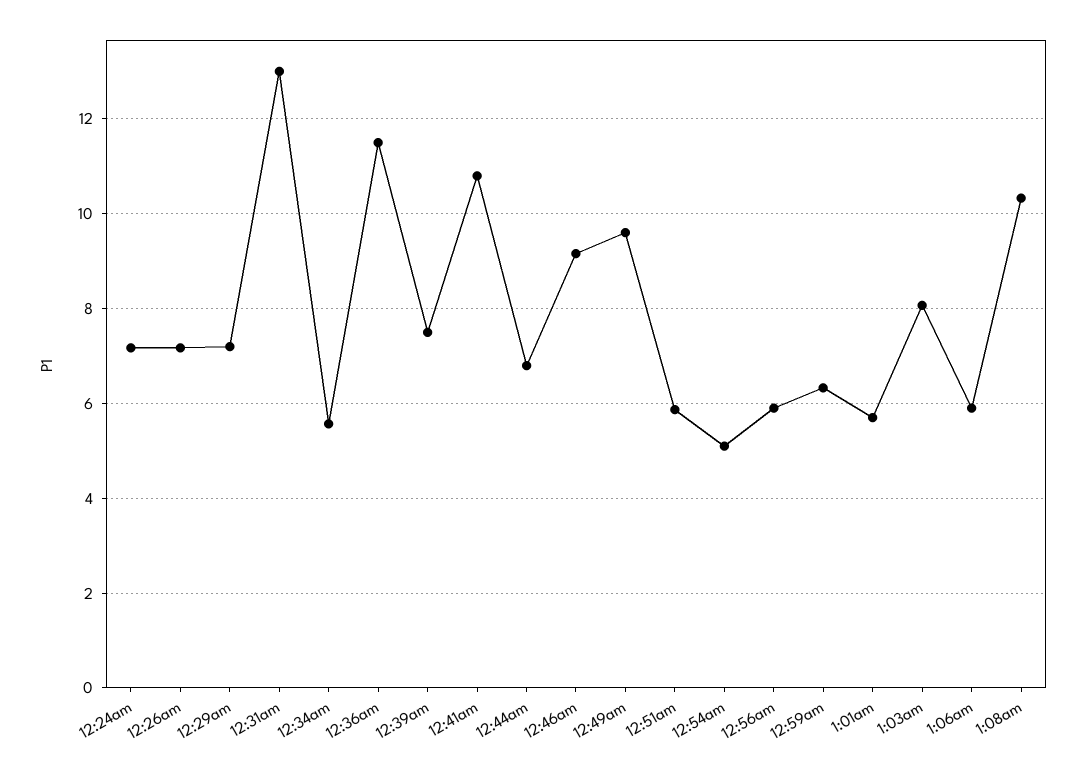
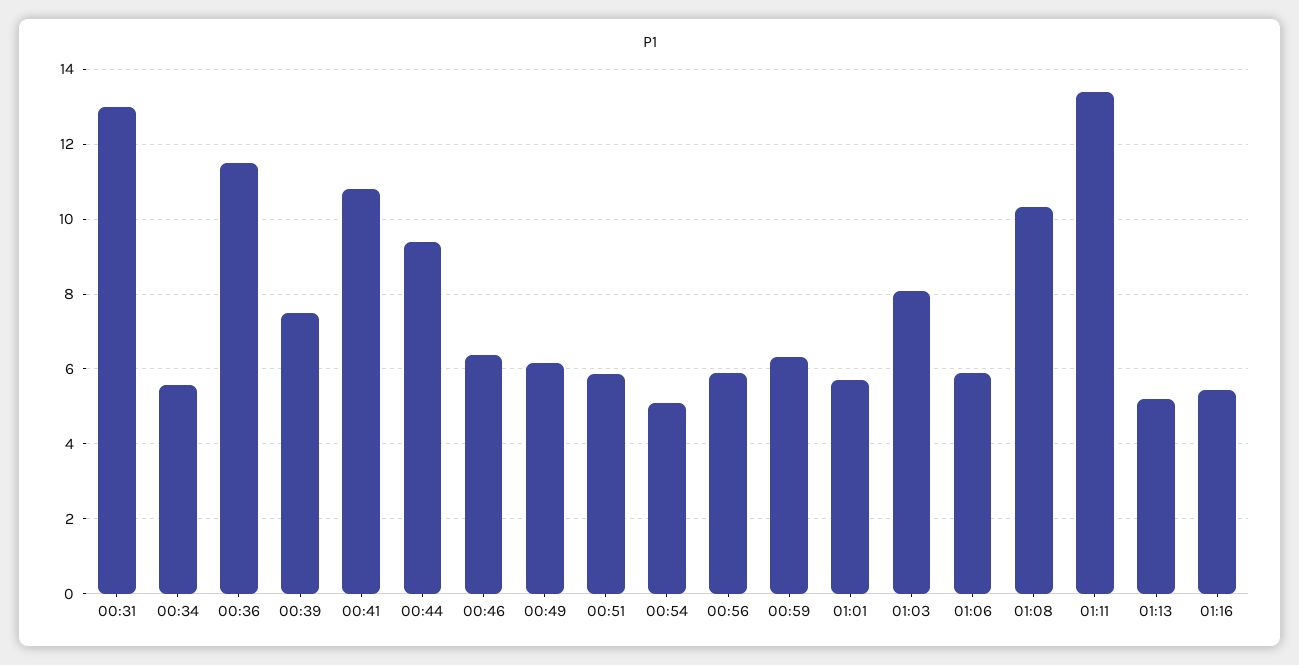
12:24am: 7.2 -> none
12:26am: 7.2 -> none
12:29am: 7.2 -> none
12:44am: 6.8 -> 9.4
12:46am: 9.2 -> 6.4
12:49am: 9.6 -> 6.2
01:11: none -> 13.4
01:13: none -> 5.2
01:16: none -> 5.4

